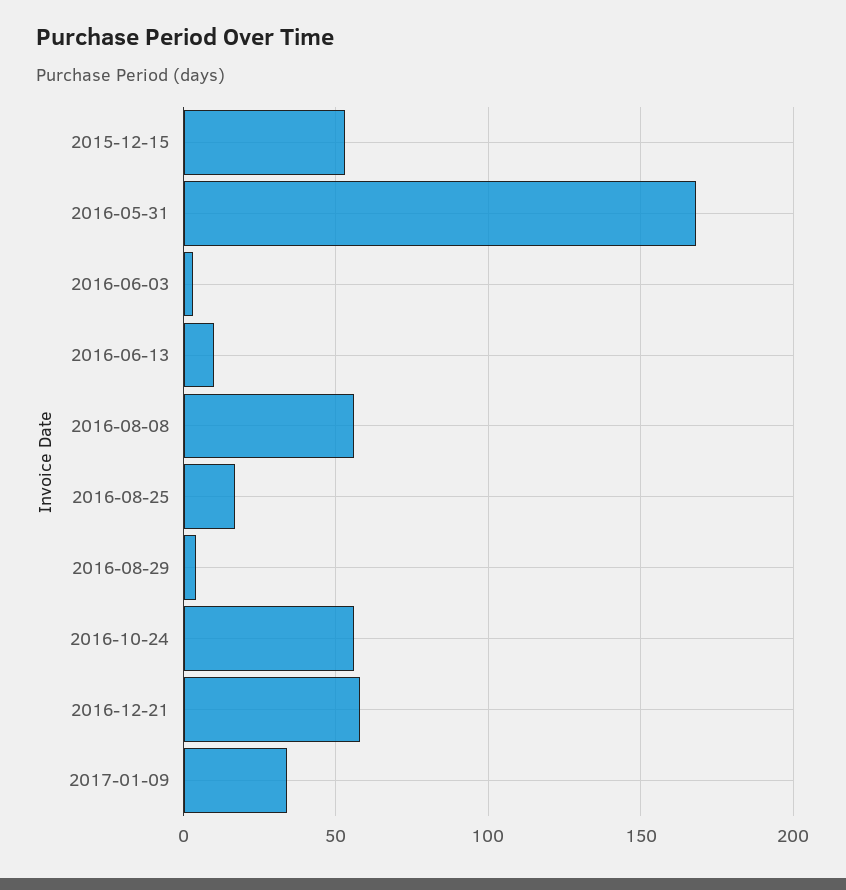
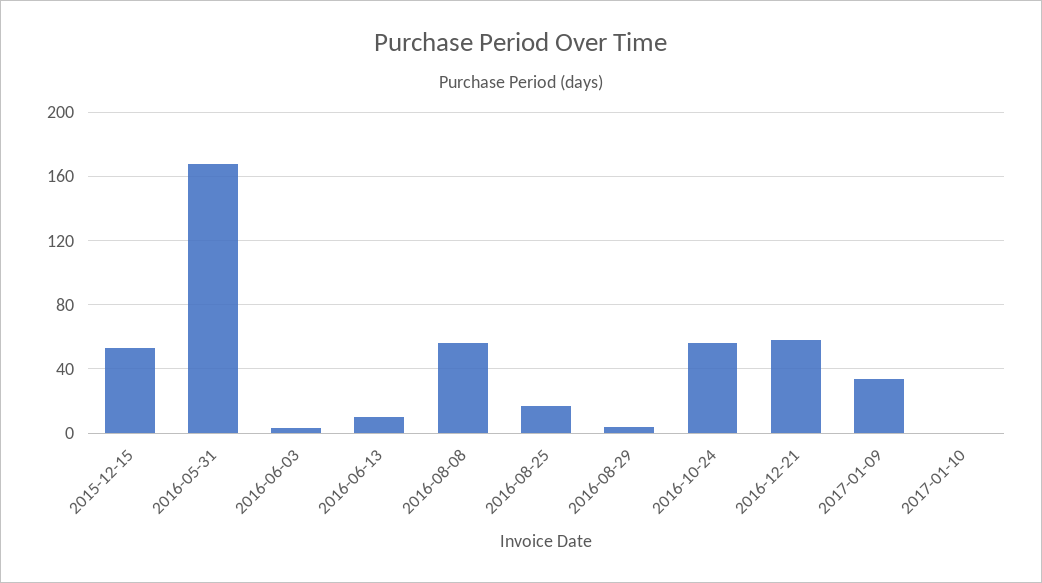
2017-01-10: none -> 0

